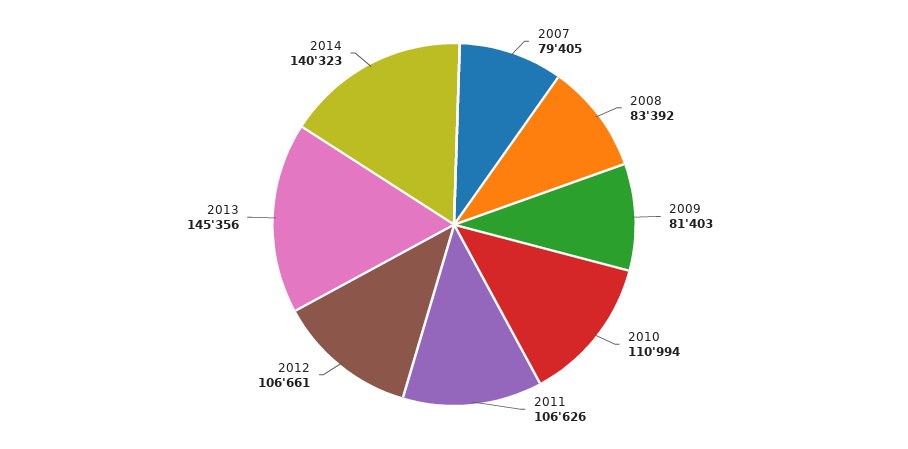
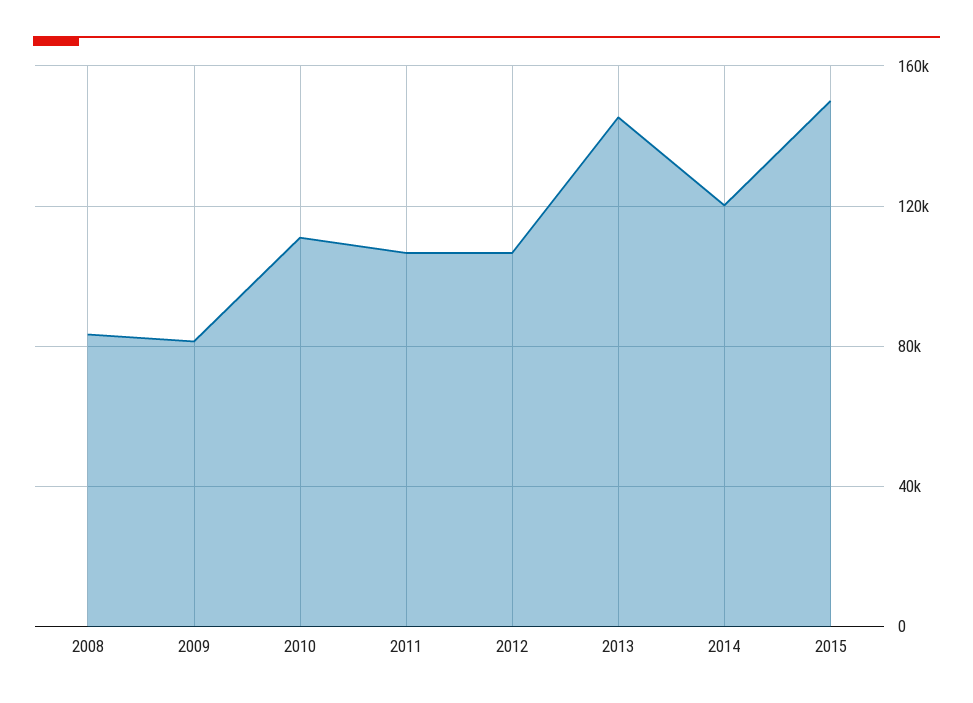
2007: 79405 -> none
2014: 140323 -> 120000
2015: none -> 150000

